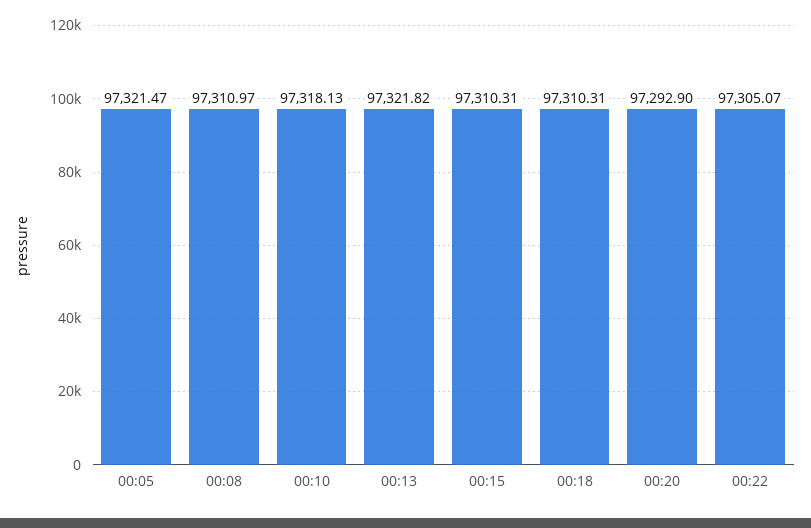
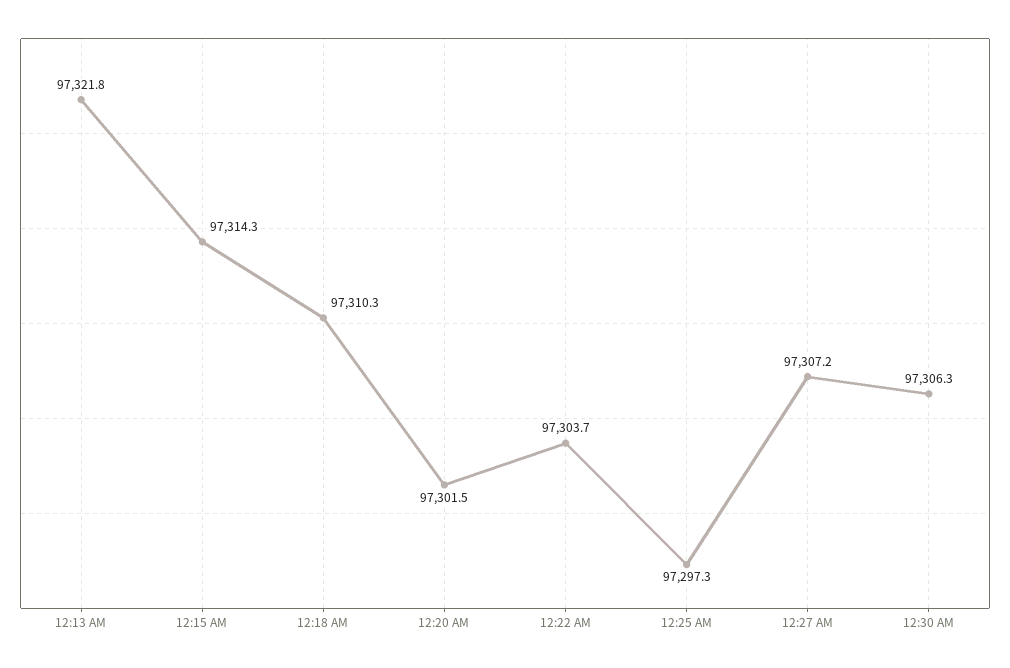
00:05: 97321.47 -> none
00:08: 97310.97 -> none
00:10: 97318.13 -> none
00:15: 97310.31 -> 97314.3
00:20: 97292.9 -> 97301.5
00:22: 97305.07 -> 97303.7
12:25 AM: none -> 97297.3
12:27 AM: none -> 97307.2
12:30 AM: none -> 97306.3

